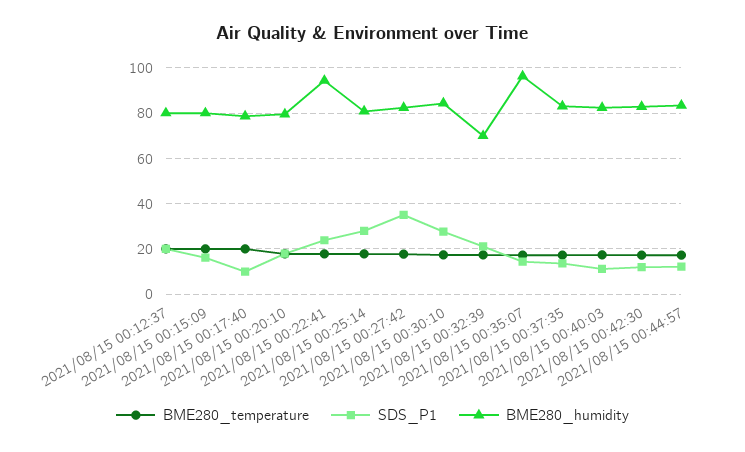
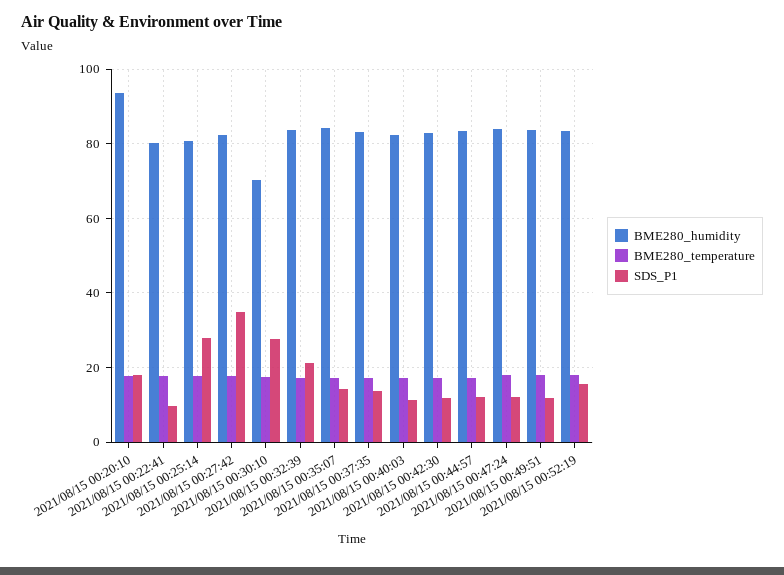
BME280_temperature, 2021/08/15 00:12:37: 20 -> none
SDS_P1, 2021/08/15 00:12:37: 20 -> none
BME280_humidity, 2021/08/15 00:12:37: 80 -> none
BME280_temperature, 2021/08/15 00:15:09: 20 -> none
SDS_P1, 2021/08/15 00:15:09: 15 -> none
BME280_humidity, 2021/08/15 00:15:09: 80 -> none
BME280_temperature, 2021/08/15 00:17:40: 20 -> none
SDS_P1, 2021/08/15 00:17:40: 10 -> none
BME280_humidity, 2021/08/15 00:17:40: 80 -> none
BME280_humidity, 2021/08/15 00:20:10: 80 -> 94
SDS_P1, 2021/08/15 00:22:41: 25 -> 10
BME280_humidity, 2021/08/15 00:22:41: 95 -> 80
BME280_humidity, 2021/08/15 00:30:10: 85 -> 70
BME280_humidity, 2021/08/15 00:32:39: 70 -> 84
BME280_humidity, 2021/08/15 00:35:07: 95 -> 84
BME280_humidity, 2021/08/15 00:47:24: none -> 84
BME280_temperature, 2021/08/15 00:47:24: none -> 18
SDS_P1, 2021/08/15 00:47:24: none -> 12
BME280_humidity, 2021/08/15 00:49:51: none -> 84
BME280_temperature, 2021/08/15 00:49:51: none -> 18
SDS_P1, 2021/08/15 00:49:51: none -> 12
BME280_humidity, 2021/08/15 00:52:19: none -> 84
BME280_temperature, 2021/08/15 00:52:19: none -> 18
SDS_P1, 2021/08/15 00:52:19: none -> 16

